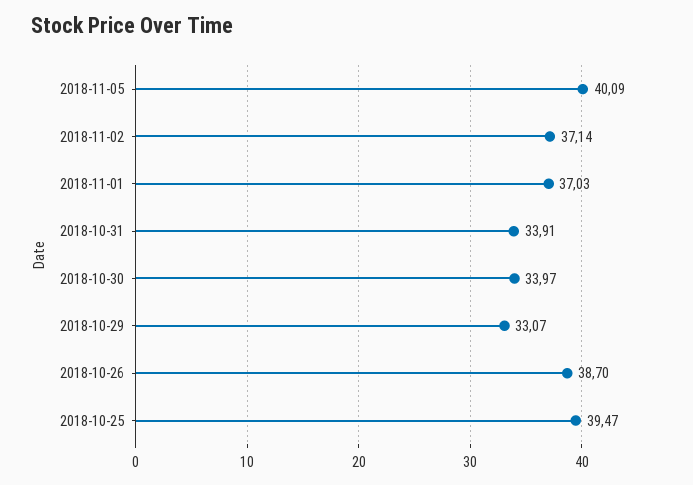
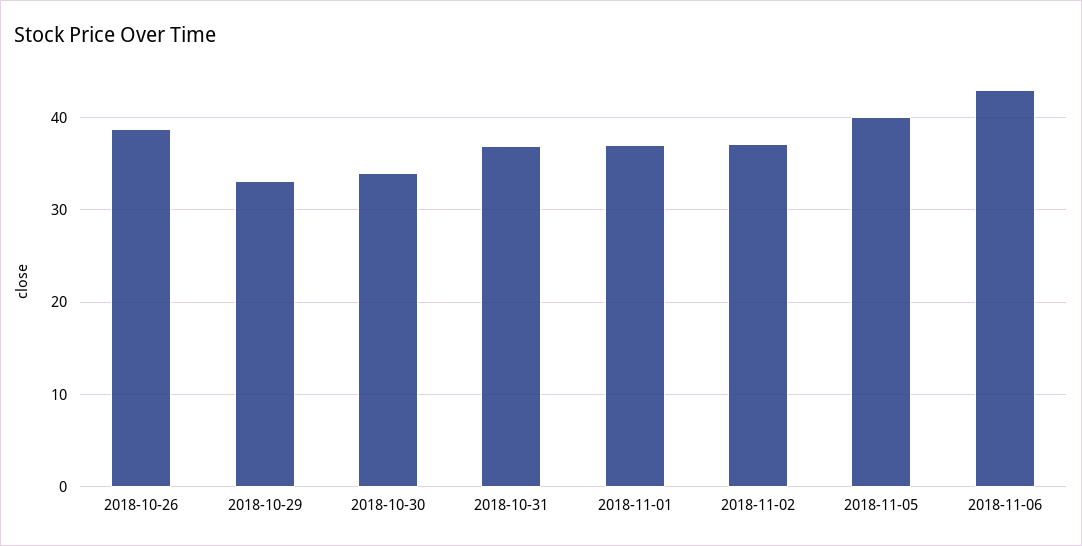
2018-10-31: 33.91 -> 37
2018-10-25: 39.47 -> none
2018-11-06: none -> 43

